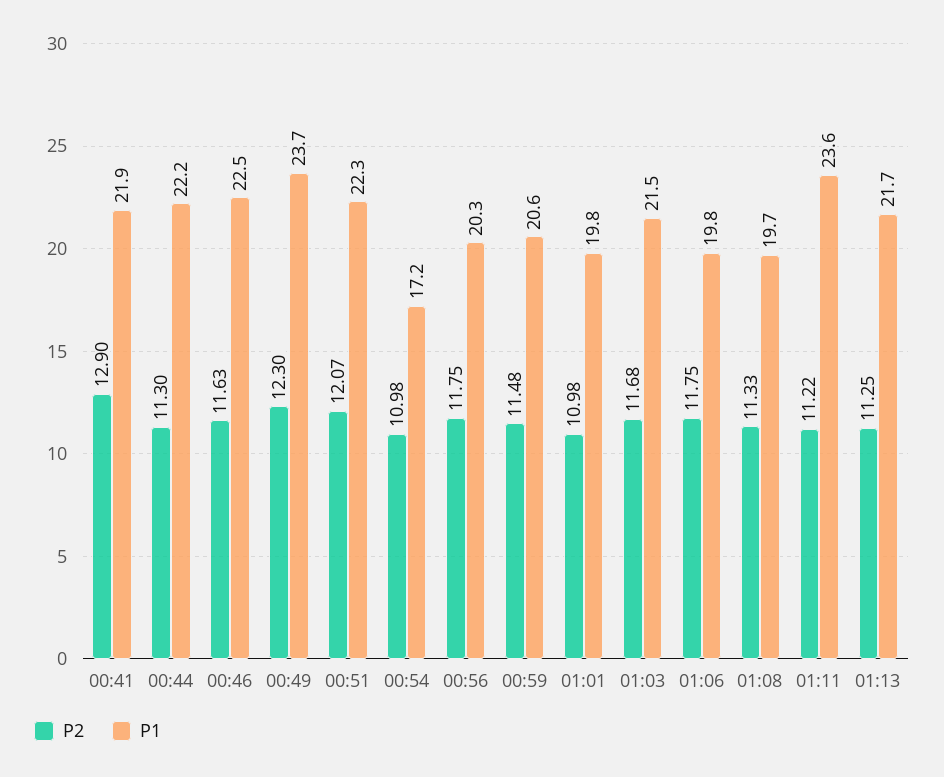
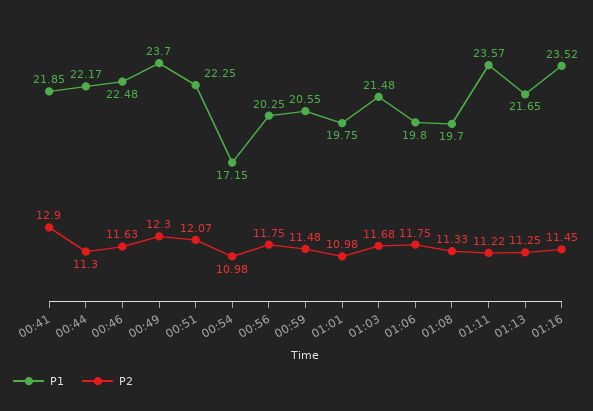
P1, 01:16: none -> 23.52
P2, 01:16: none -> 11.45

